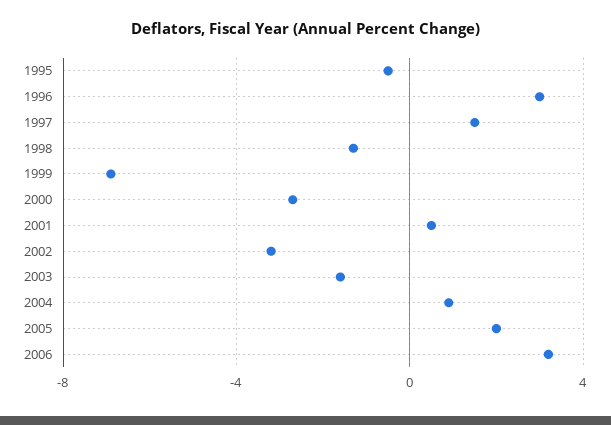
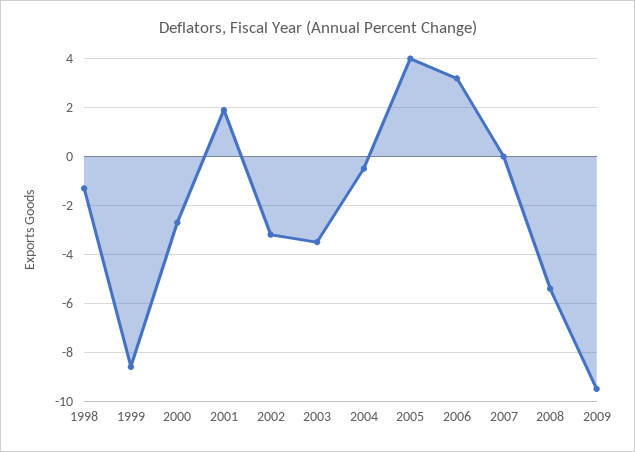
1995: -0.5 -> none
1996: 3 -> none
1997: 1.5 -> none
1999: -7 -> -8.5
2001: 0.5 -> 2
2003: -1.5 -> -3.5
2004: 1 -> -0.5
2005: 2 -> 4
2007: none -> 0
2008: none -> -5.5
2009: none -> -9.5

